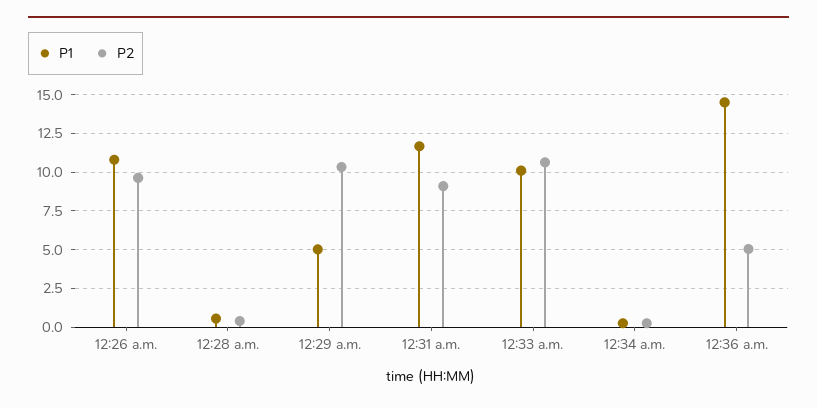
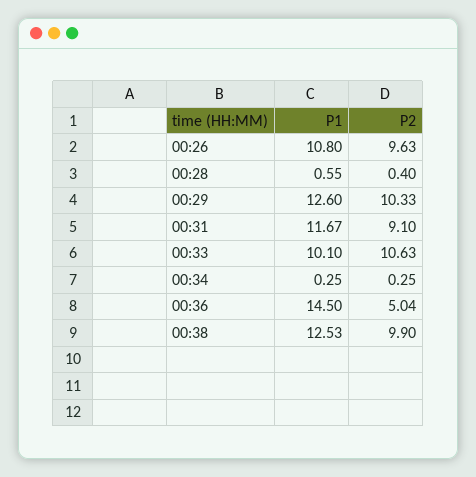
P1, 12:29 a.m.: 5 -> 12.6
P1, 00:38: none -> 12.53
P2, 00:38: none -> 9.9

